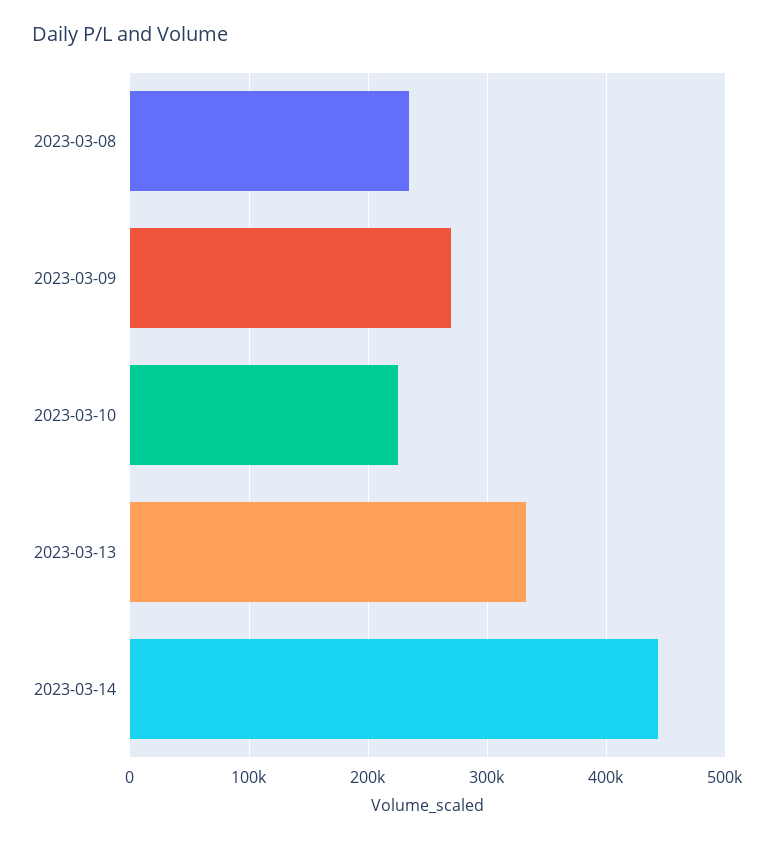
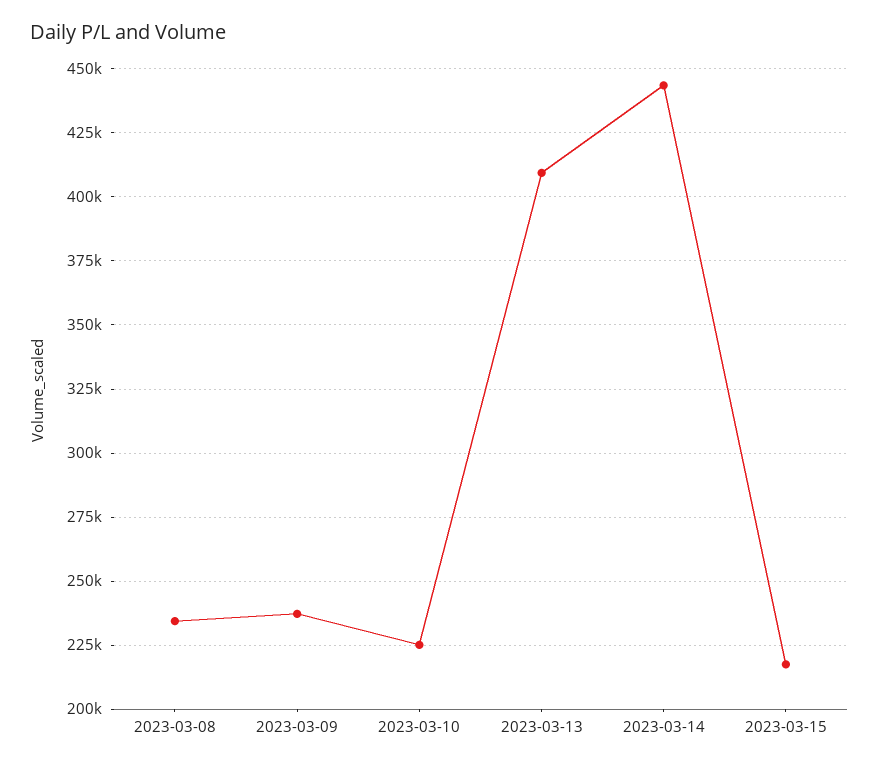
2023-03-09: 270000 -> 237500
2023-03-13: 330000 -> 410000
2023-03-15: none -> 217500

